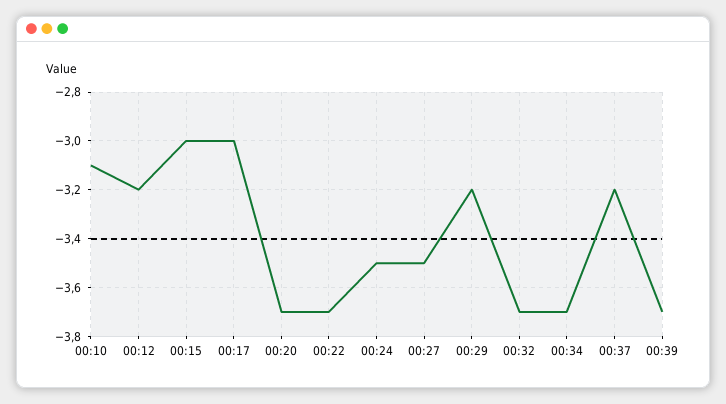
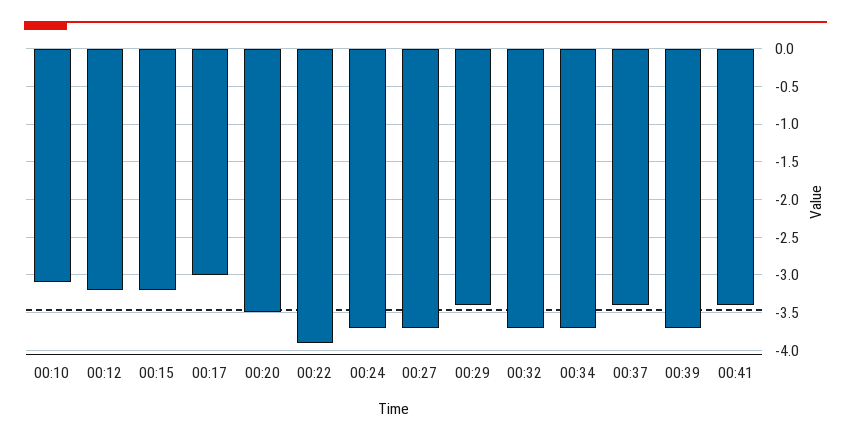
00:15: -3 -> -3.2
00:20: -3.7 -> -3.5
00:22: -3.7 -> -3.9
00:24: -3.5 -> -3.7
00:27: -3.5 -> -3.7
00:29: -3.2 -> -3.4
00:37: -3.2 -> -3.4
00:41: none -> -3.4

